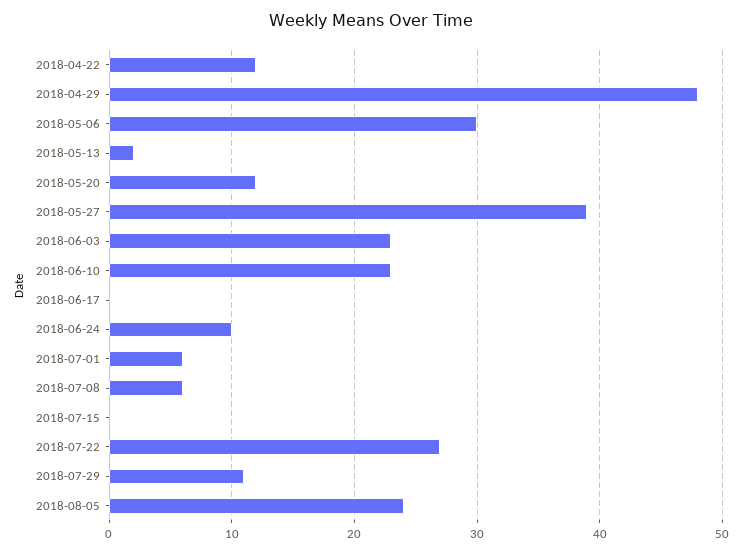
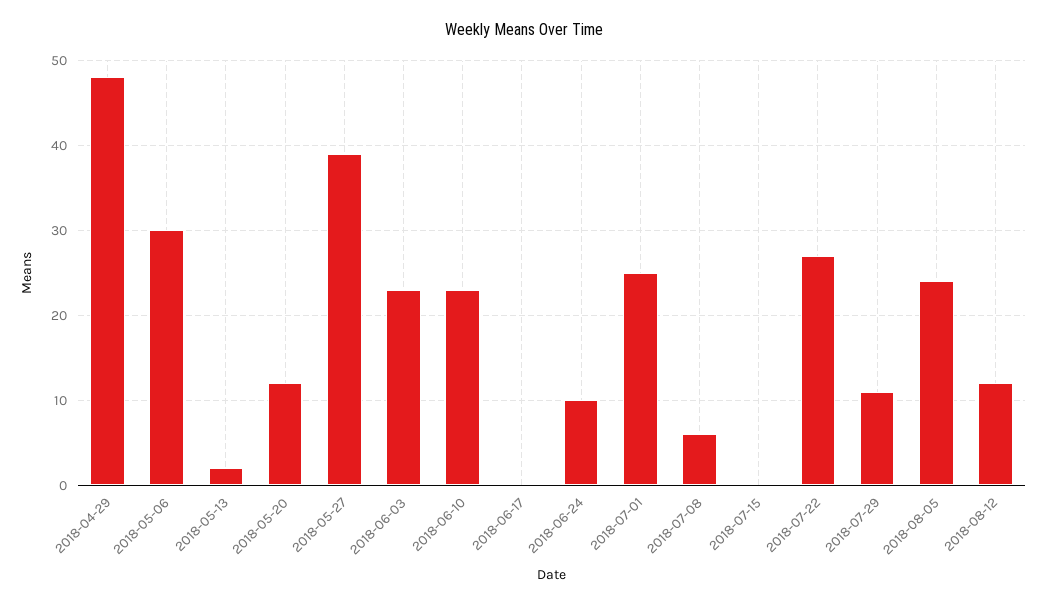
2018-04-22: 12 -> none
2018-07-01: 6 -> 25
2018-08-12: none -> 12

